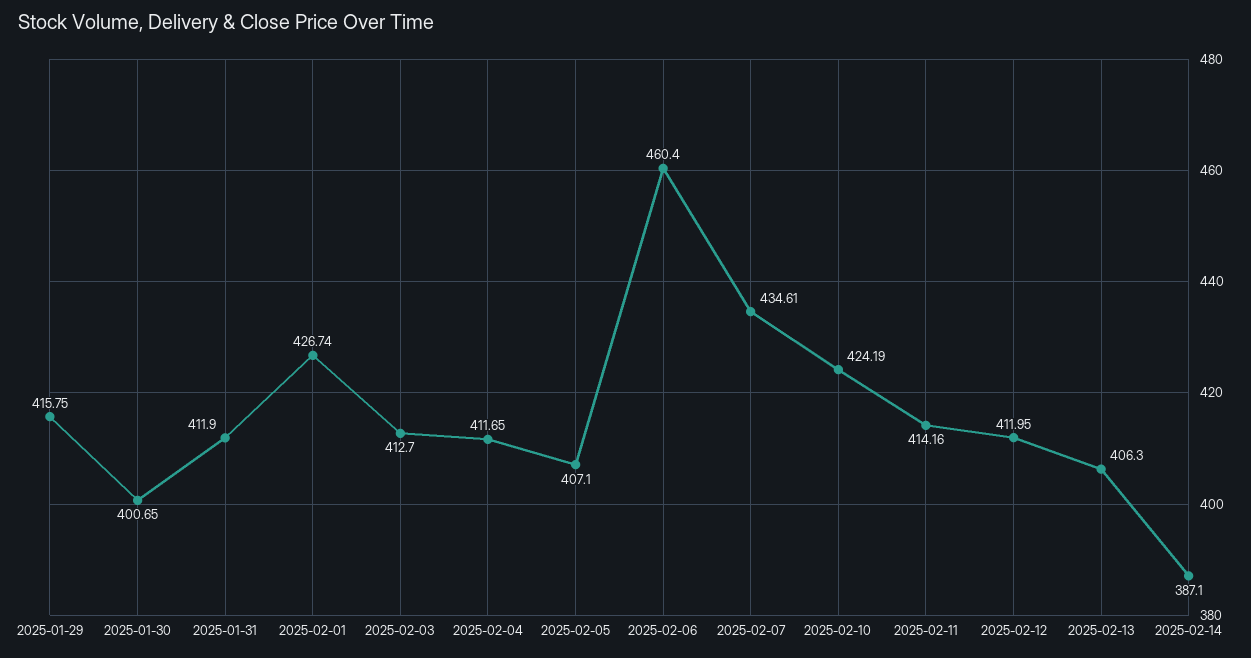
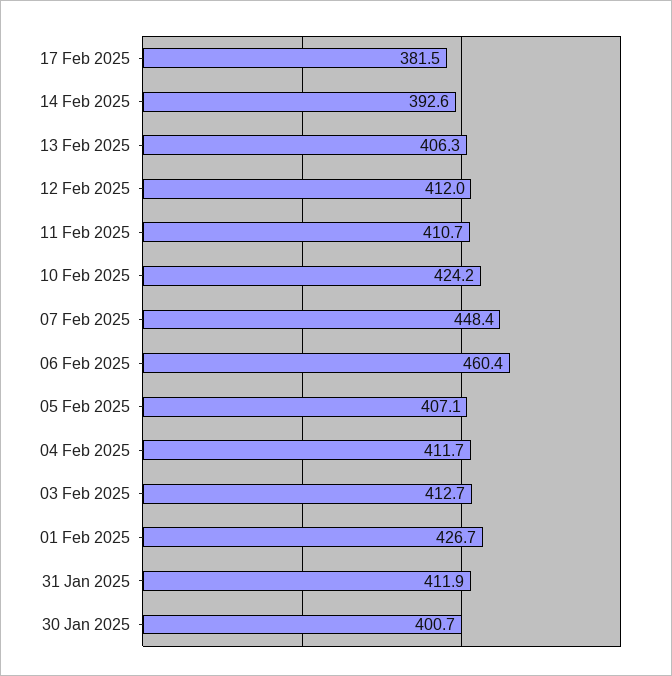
2025-01-29: 415.75 -> none
2025-02-07: 434.61 -> 448.4
2025-02-11: 414.16 -> 410.7
2025-02-14: 387.1 -> 392.6
17 Feb 2025: none -> 381.5

